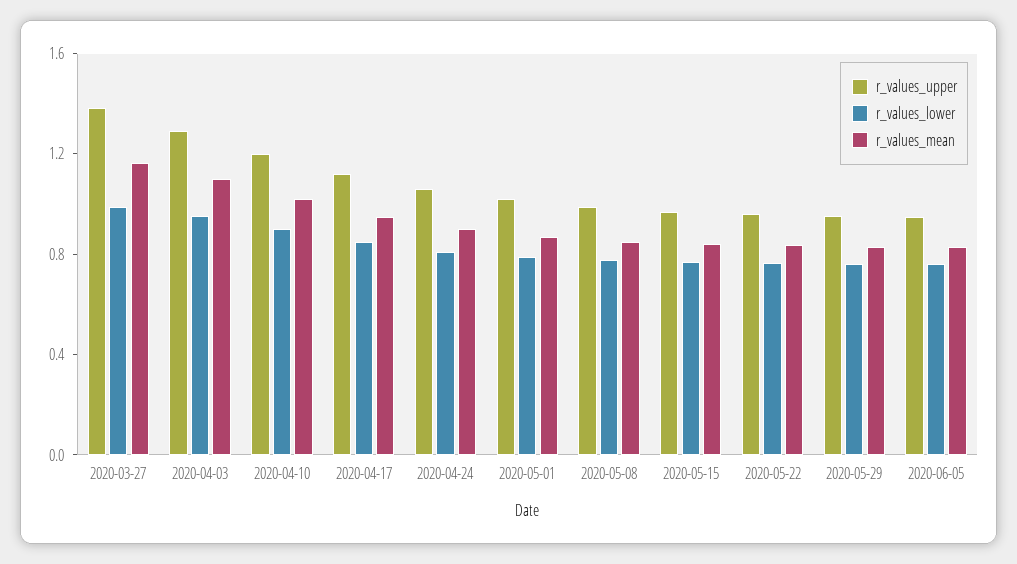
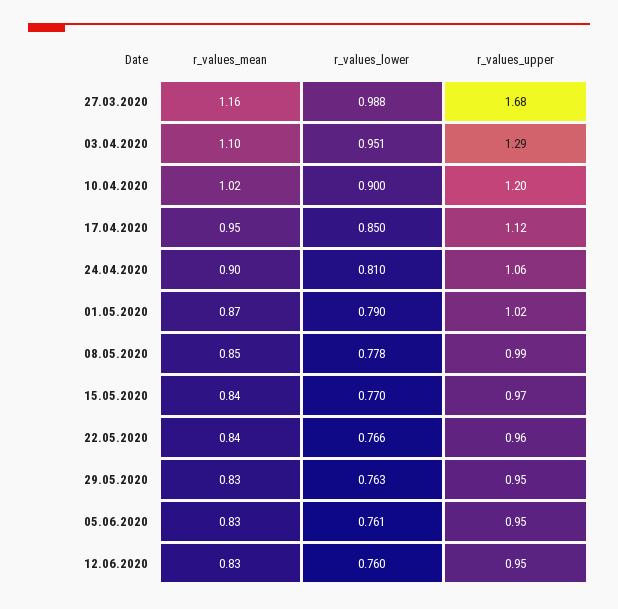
r_values_upper, 2020-03-27: 1.4 -> 1.68
r_values_mean, 12.06.2020: none -> 0.83
r_values_lower, 12.06.2020: none -> 0.76
r_values_upper, 12.06.2020: none -> 0.95

